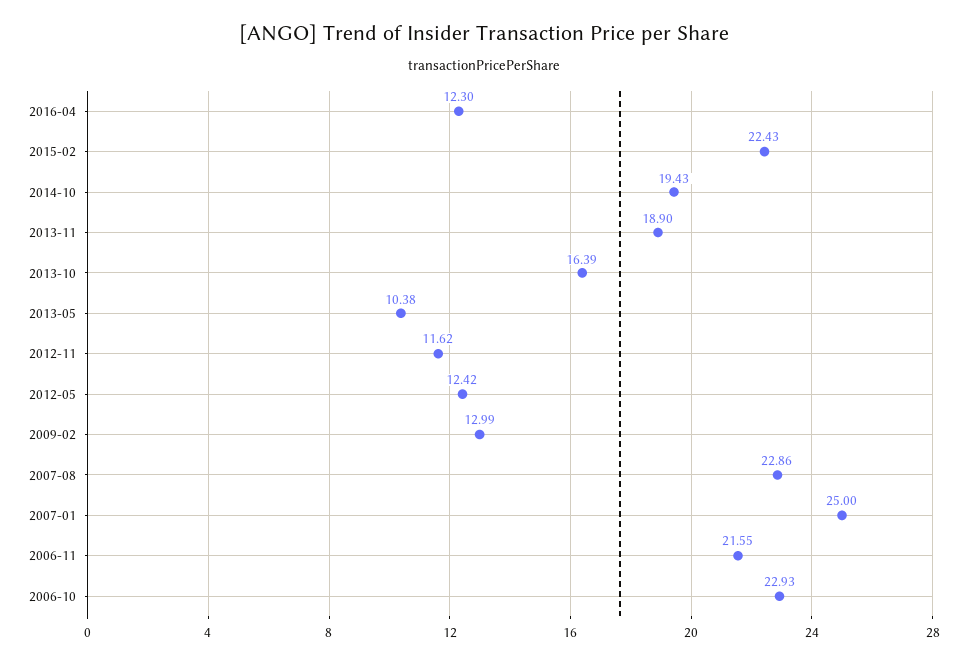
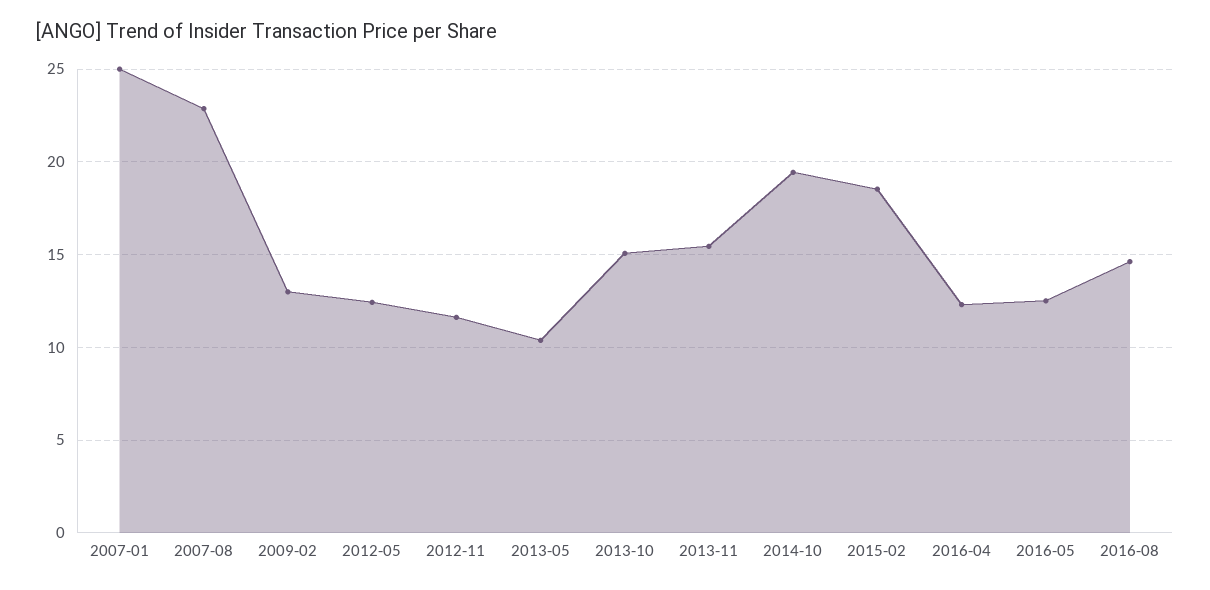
2015-02: 22.43 -> 18.5
2013-11: 18.9 -> 15.5
2013-10: 16.39 -> 15
2006-11: 21.55 -> none
2006-10: 22.93 -> none
2016-05: none -> 12.5
2016-08: none -> 14.5

